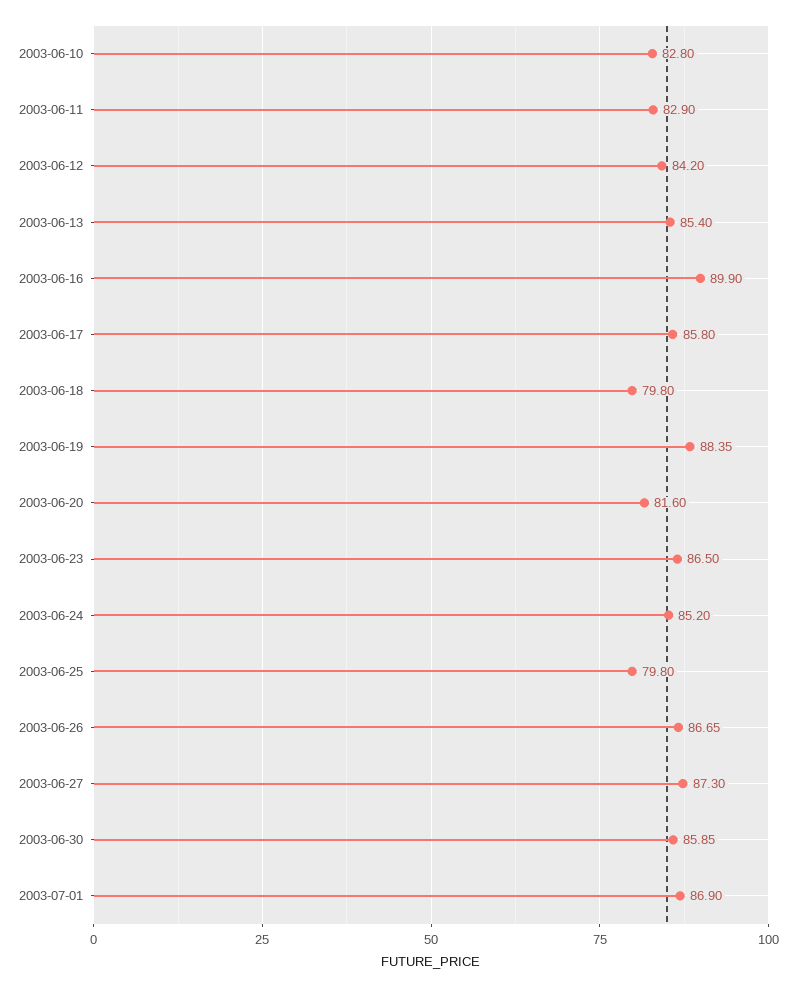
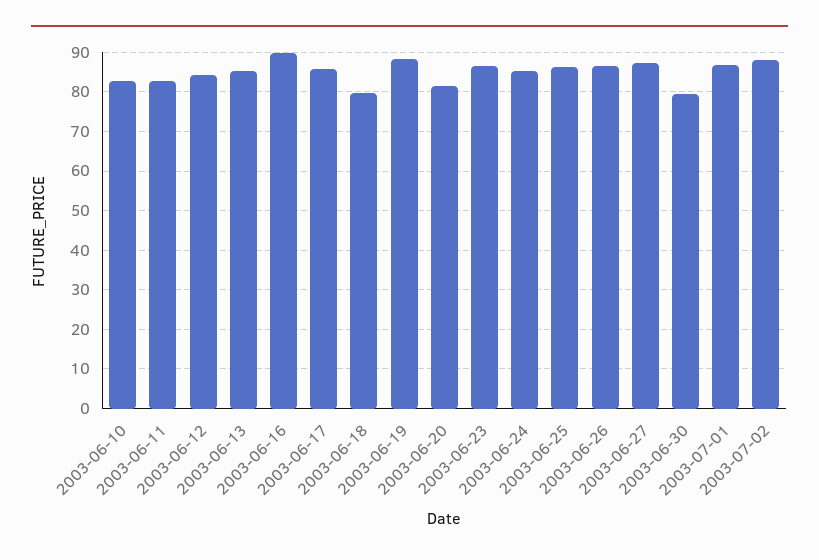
2003-06-25: 79.8 -> 86
2003-06-30: 85.85 -> 80
2003-07-02: none -> 88

